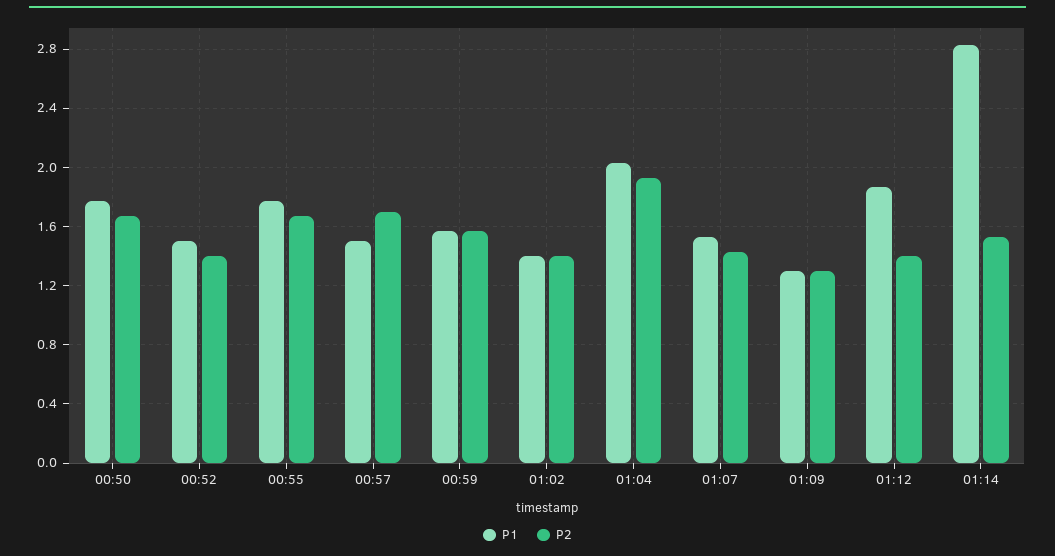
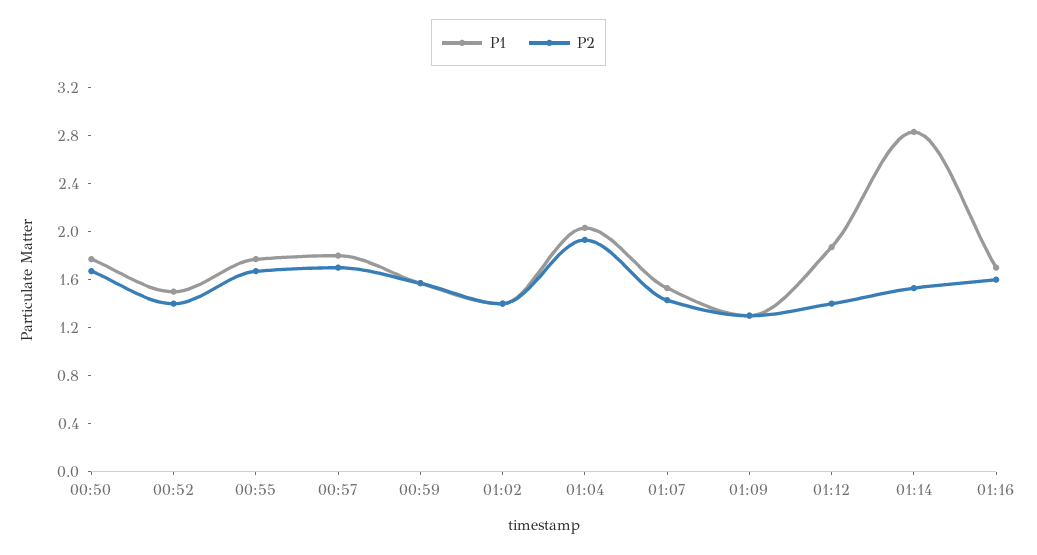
P1, 00:57: 1.5 -> 1.8
P1, 01:16: none -> 1.7
P2, 01:16: none -> 1.6

